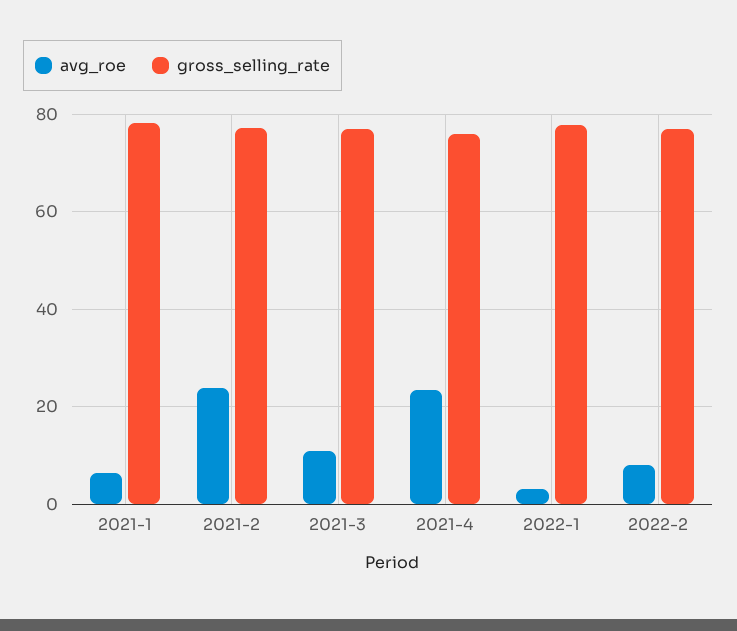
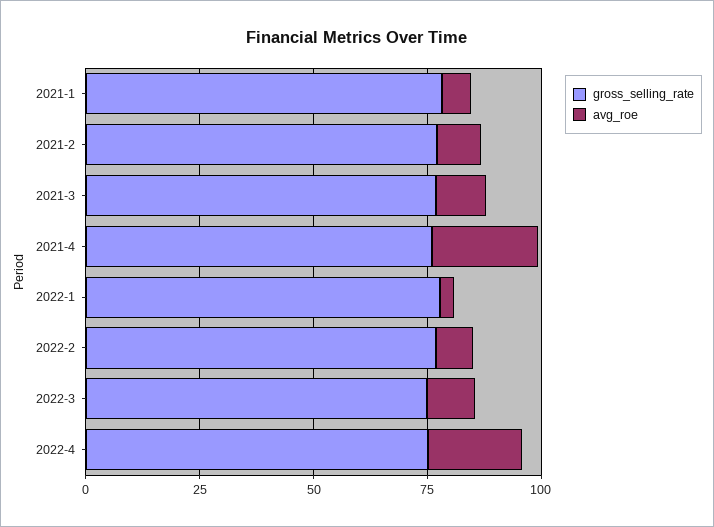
avg_roe, 2021-2: 24 -> 10
gross_selling_rate, 2022-3: none -> 75
avg_roe, 2022-3: none -> 10
gross_selling_rate, 2022-4: none -> 75
avg_roe, 2022-4: none -> 20

